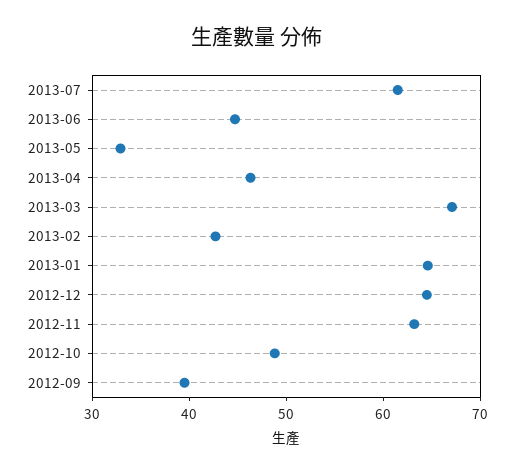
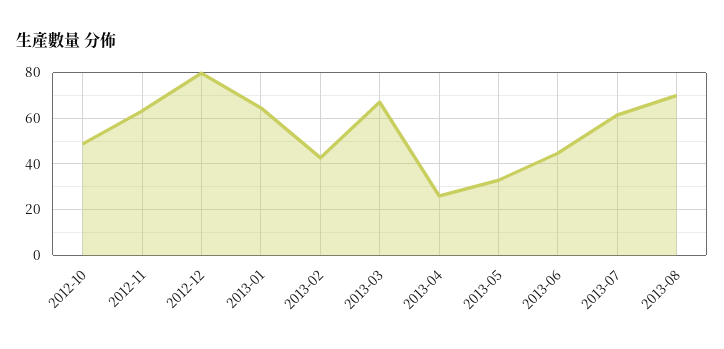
2013-04: 46 -> 25
2012-12: 64 -> 80
2012-09: 40 -> none
2013-08: none -> 70

